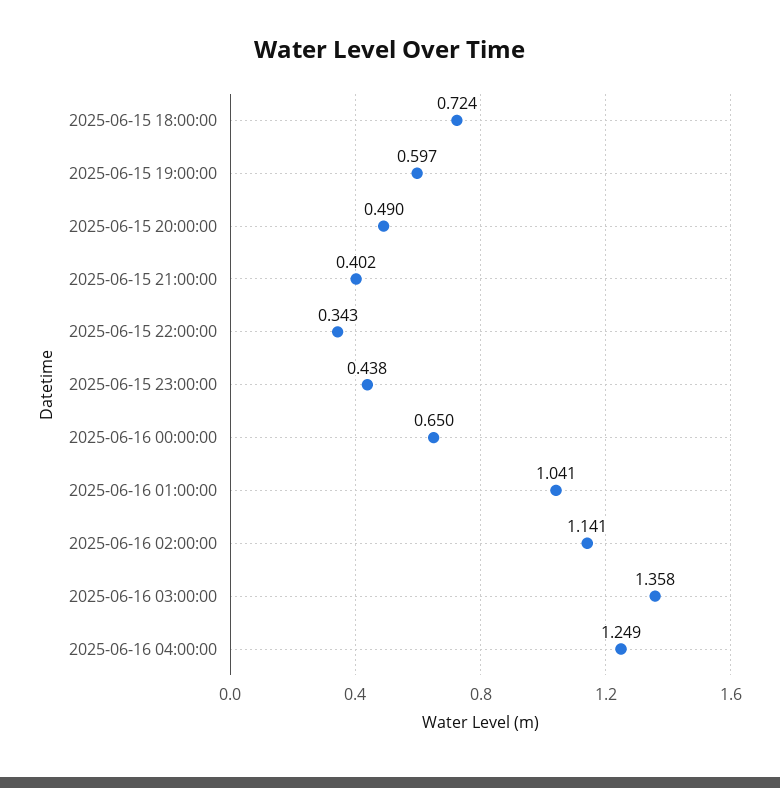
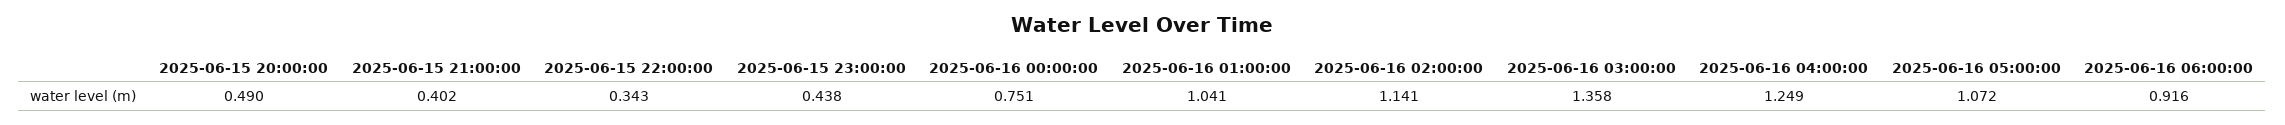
2025-06-15 18:00:00: 0.724 -> none
2025-06-15 19:00:00: 0.597 -> none
2025-06-16 00:00:00: 0.65 -> 0.751
2025-06-16 05:00:00: none -> 1.072
2025-06-16 06:00:00: none -> 0.916

